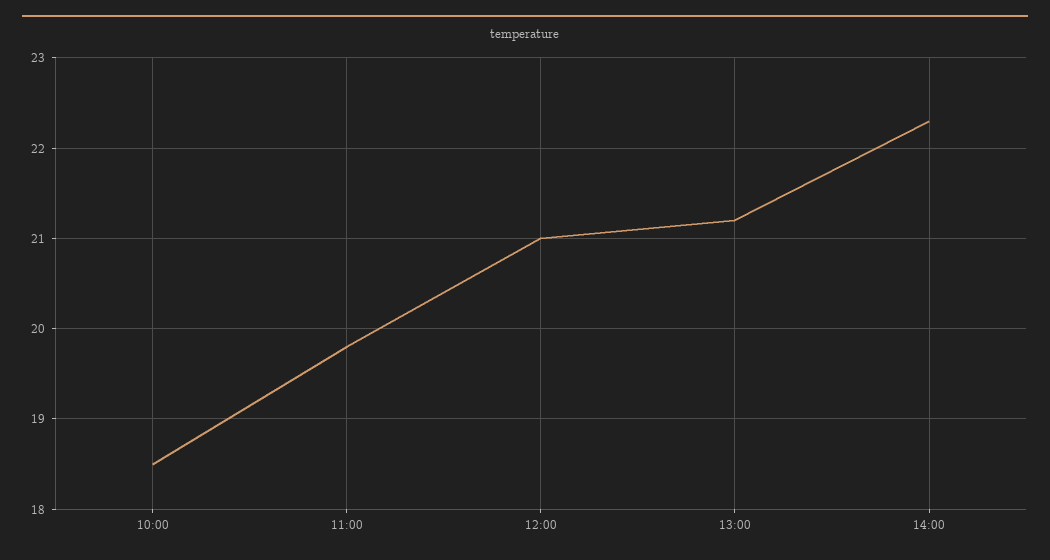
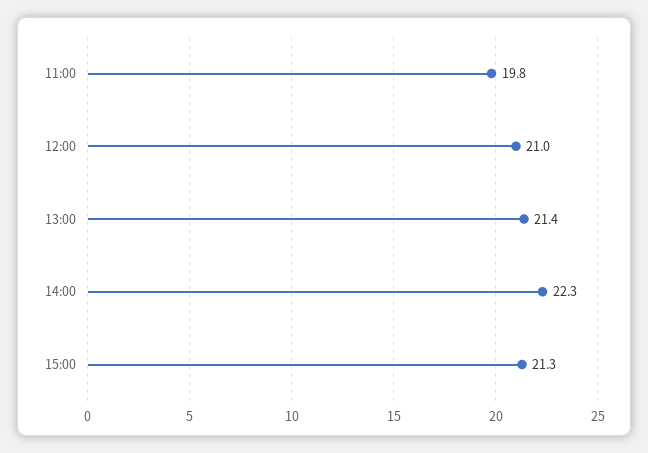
10:00: 18.5 -> none
13:00: 21.2 -> 21.4
15:00: none -> 21.3

